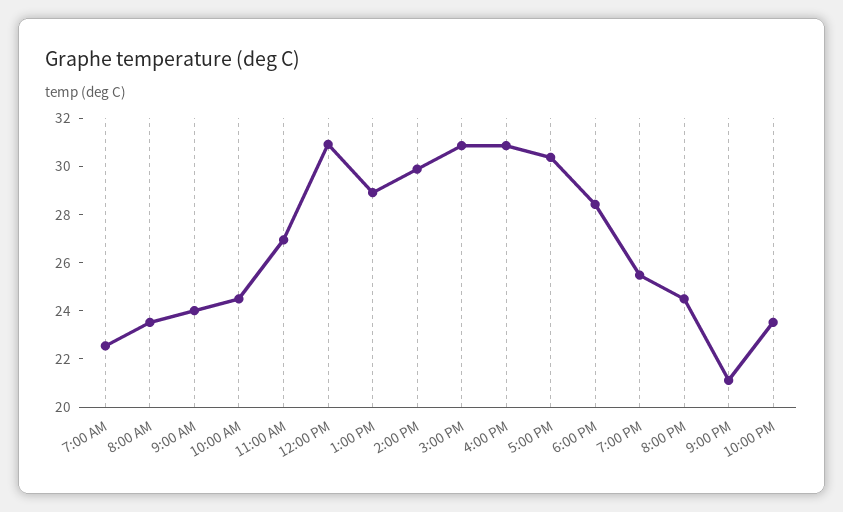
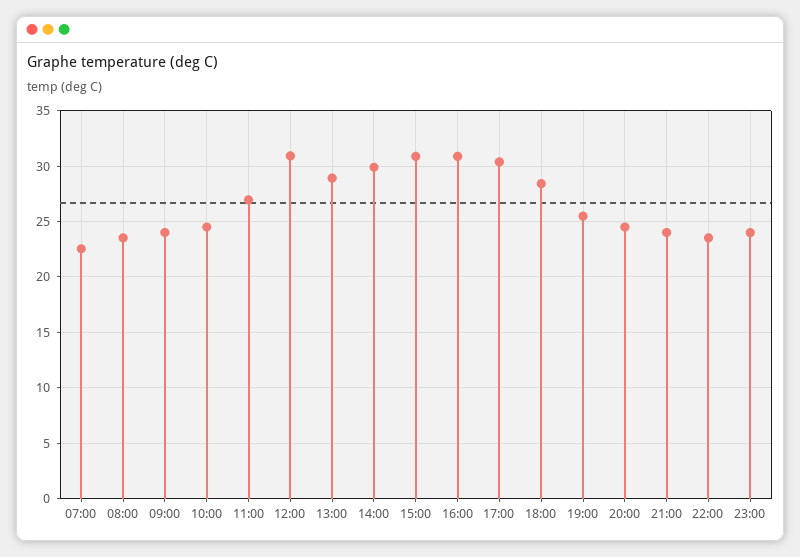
9:00 PM: 21 -> 24
23:00: none -> 24

